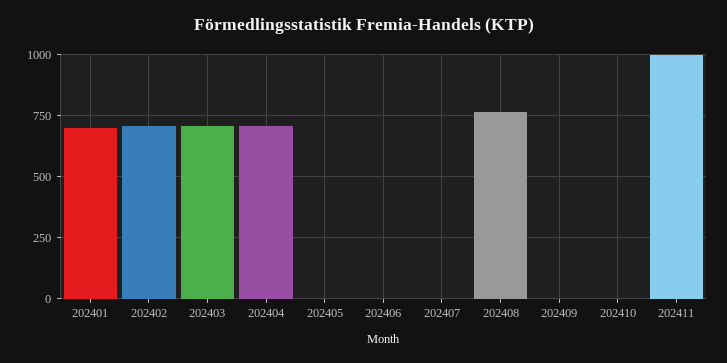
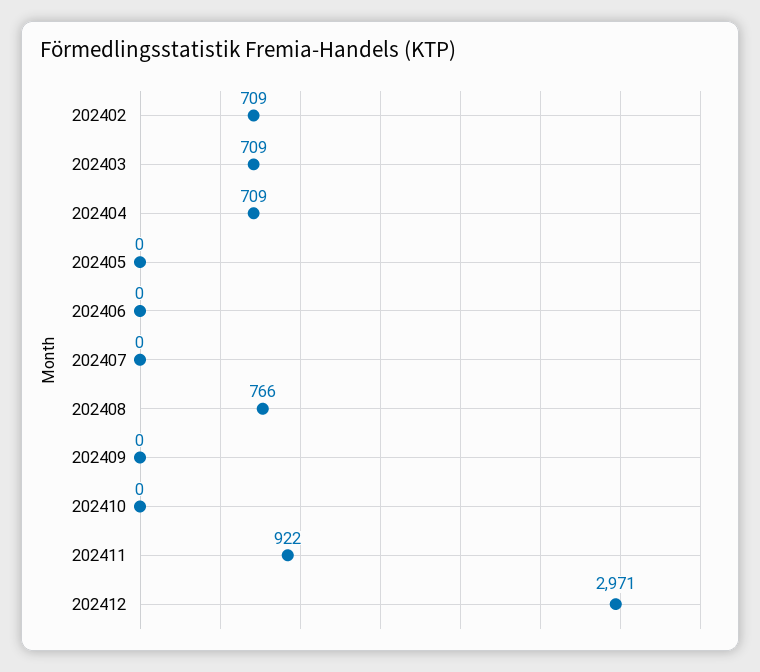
202401: 700 -> none
202411: 1000 -> 922
202412: none -> 2971

